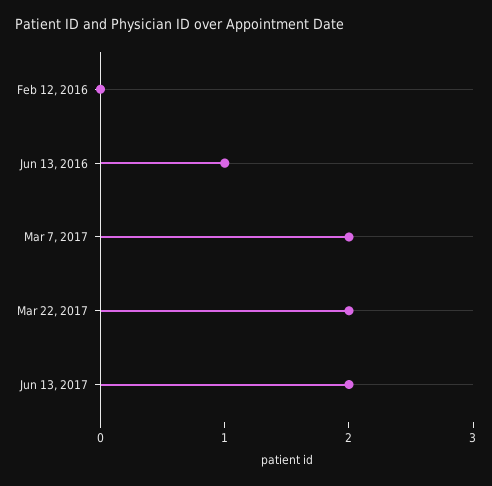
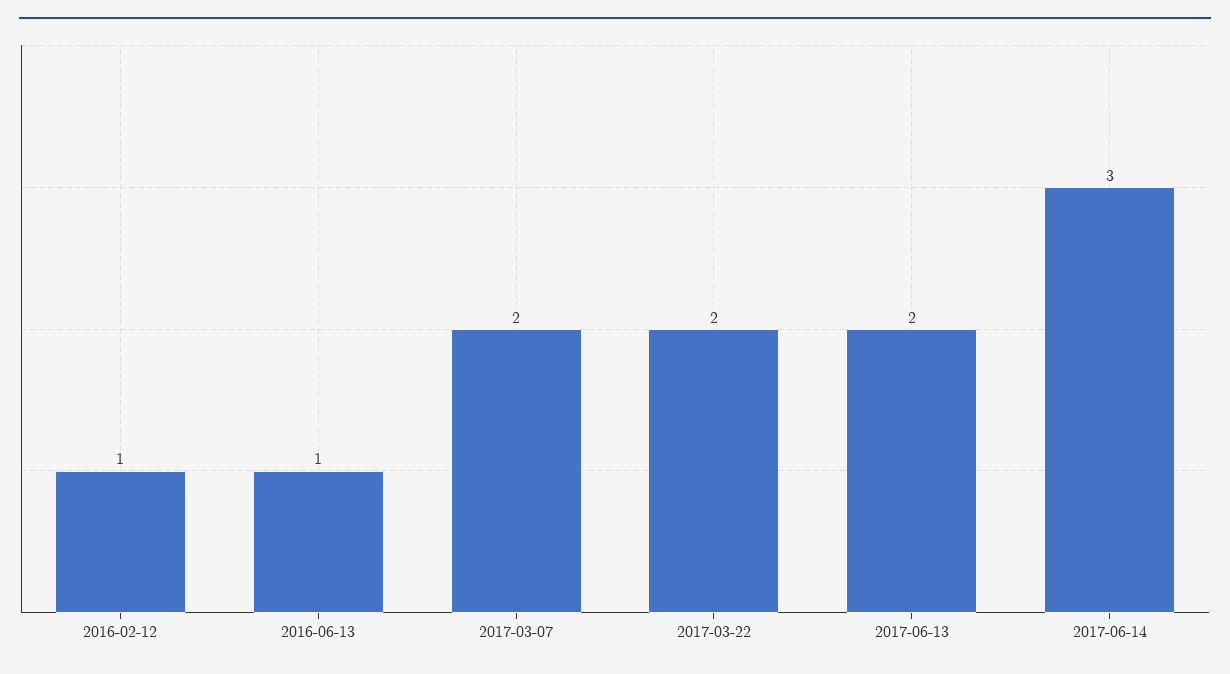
Feb 12, 2016: 0 -> 1
2017-06-14: none -> 3

